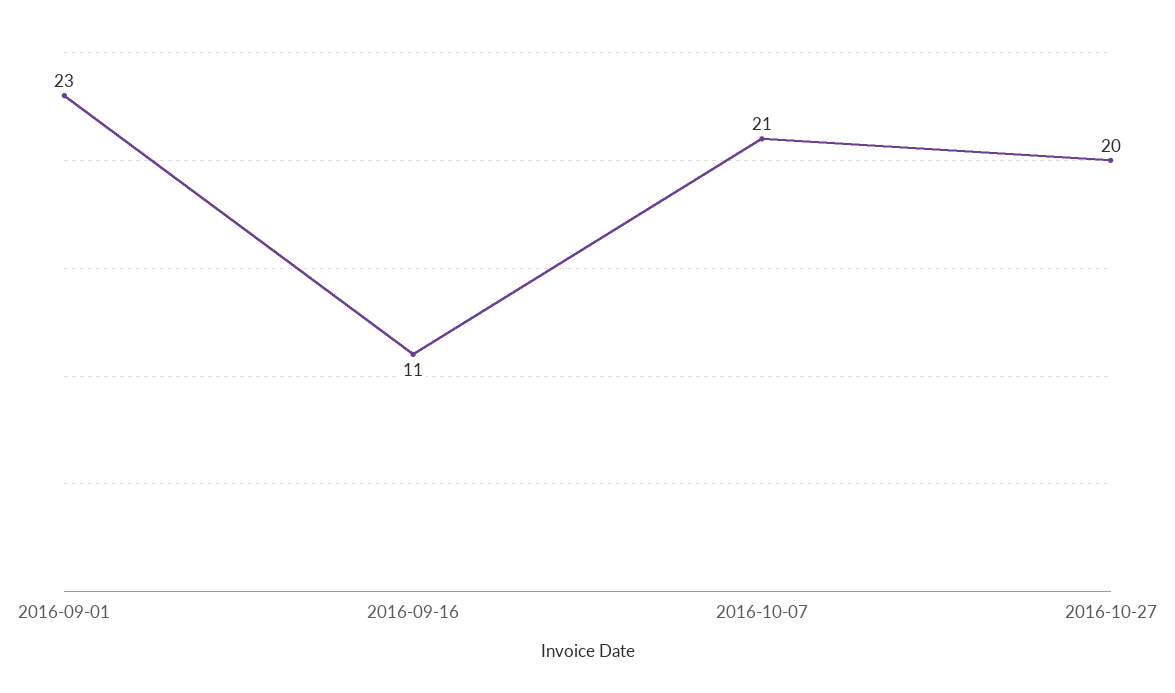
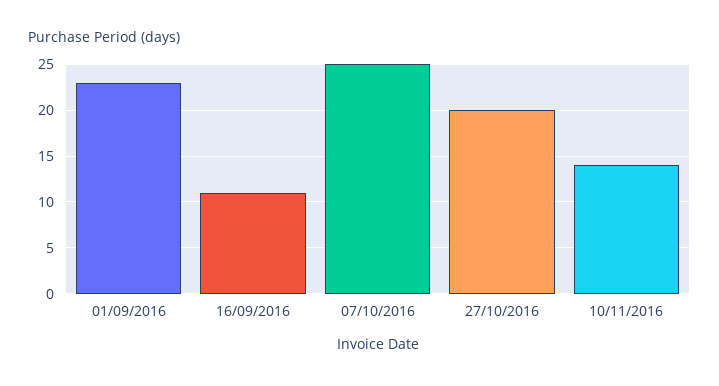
2016-10-07: 21 -> 25
10/11/2016: none -> 14

